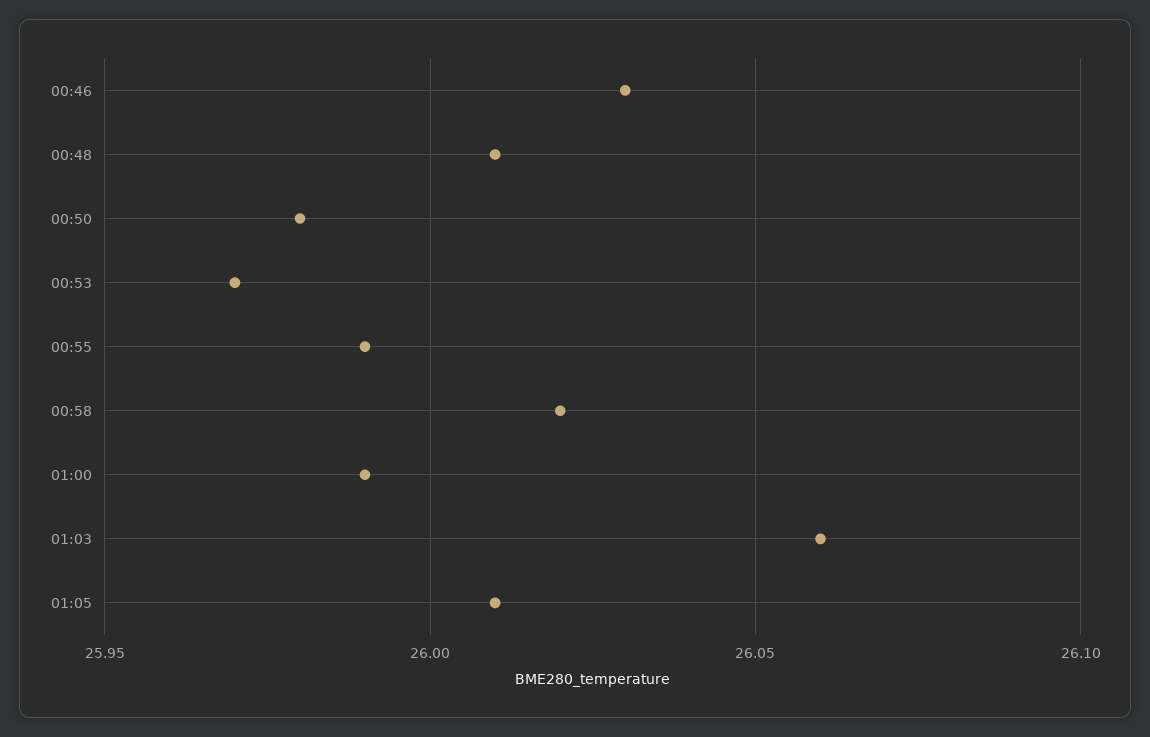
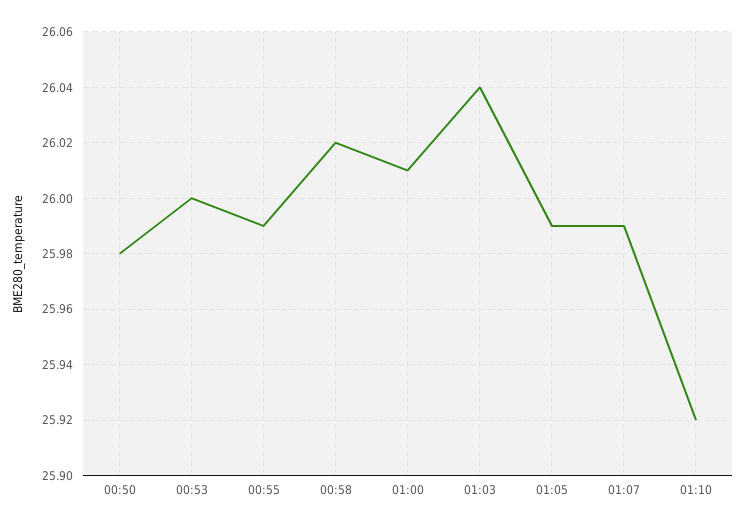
00:46: 26.03 -> none
00:48: 26.01 -> none
00:53: 25.97 -> 26
01:00: 25.99 -> 26.01
01:03: 26.06 -> 26.04
01:05: 26.01 -> 25.99
01:07: none -> 25.99
01:10: none -> 25.92

